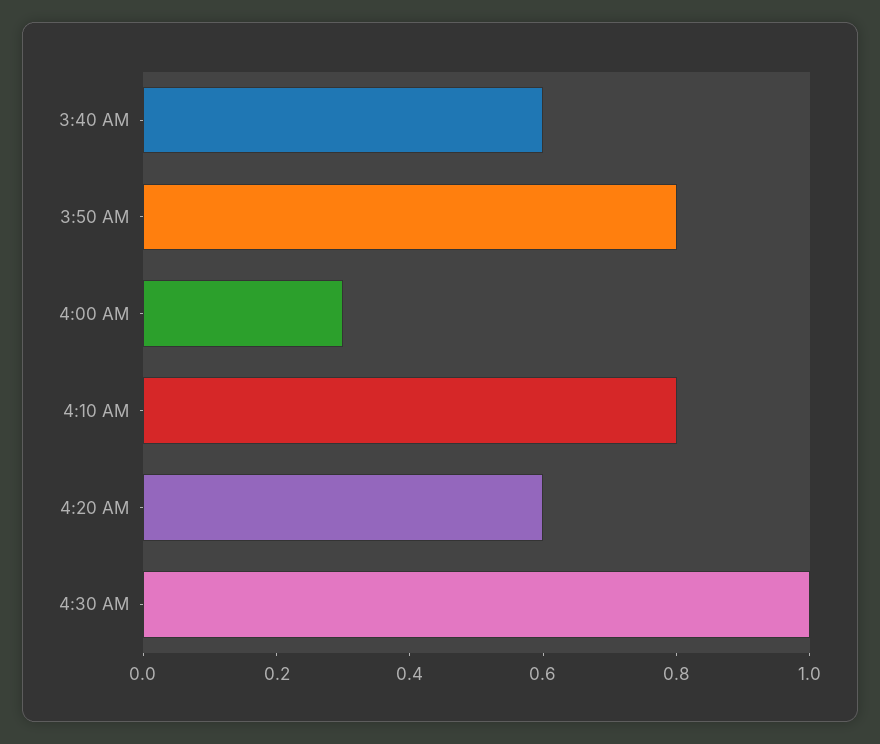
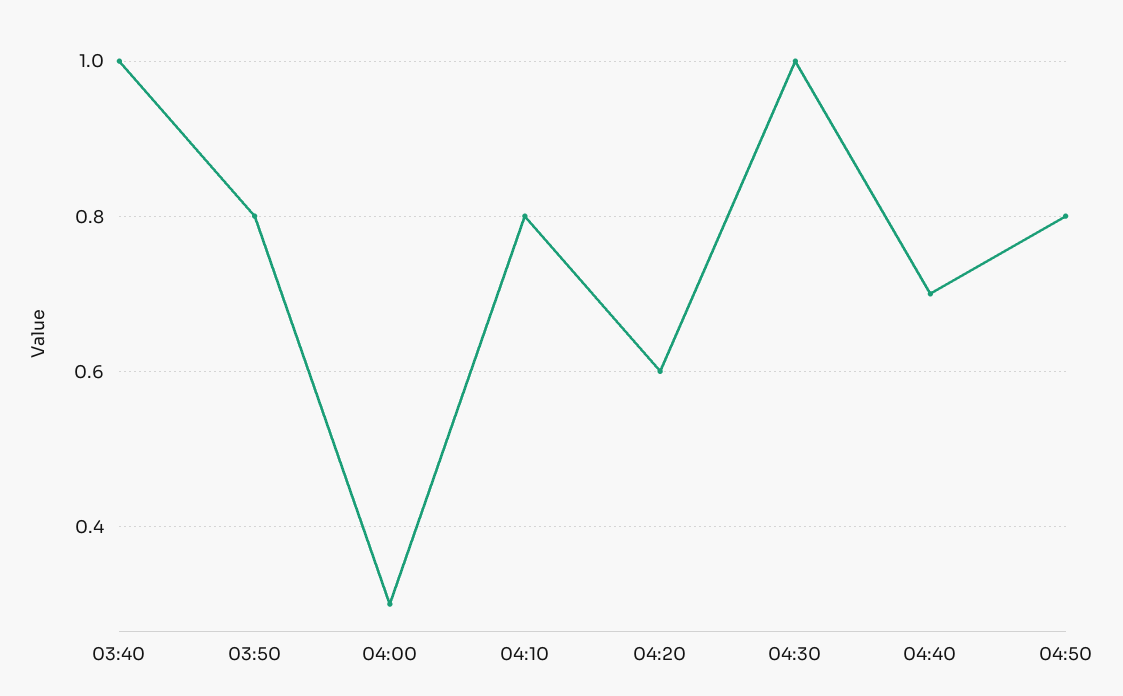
3:40 AM: 0.6 -> 1
04:40: none -> 0.7
04:50: none -> 0.8

